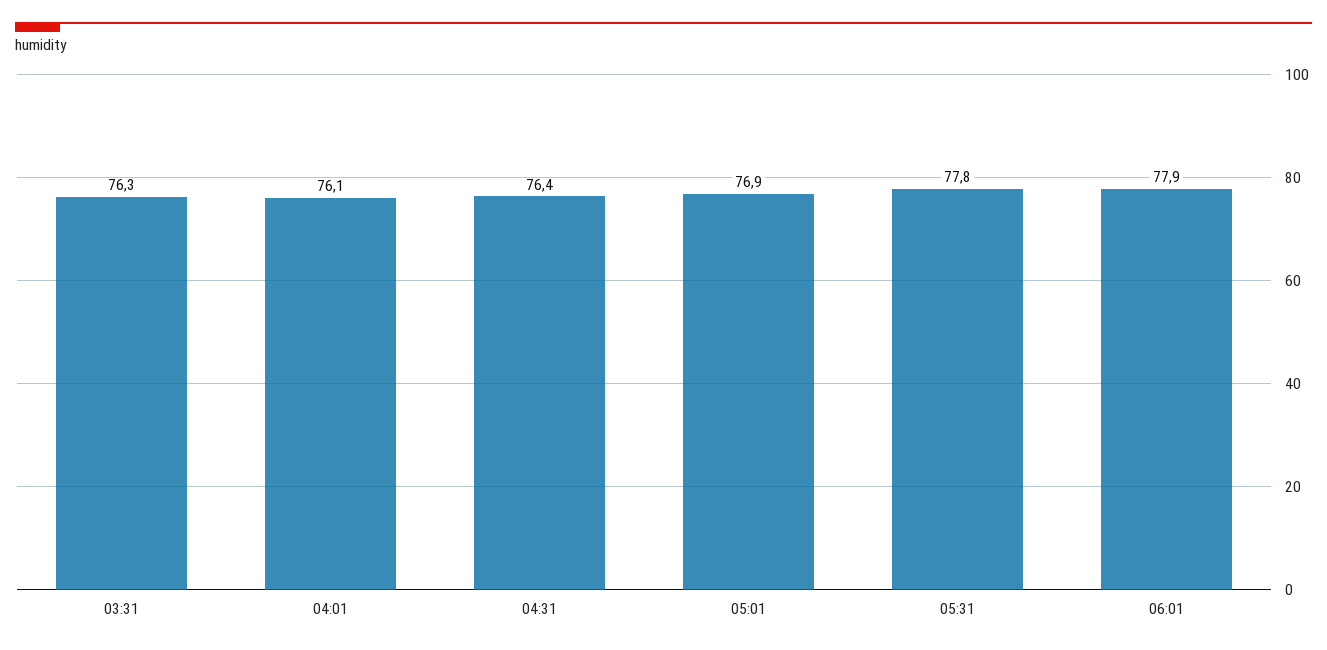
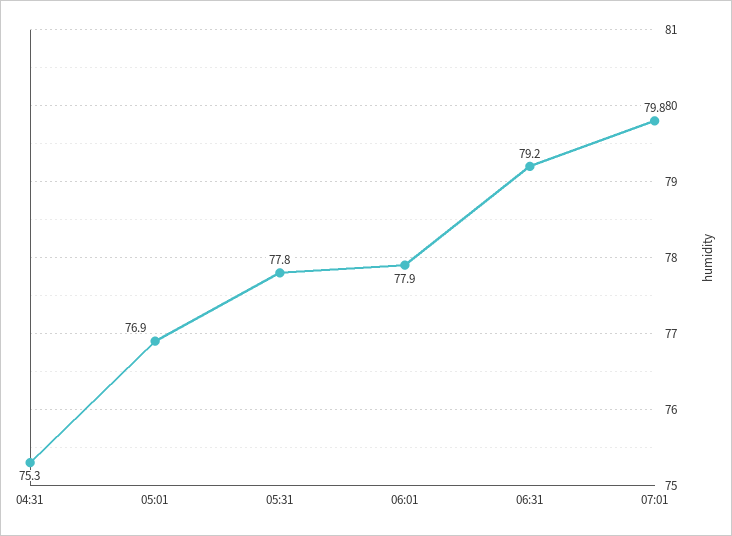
03:31: 76.3 -> none
04:01: 76.1 -> none
04:31: 76.4 -> 75.3
06:31: none -> 79.2
07:01: none -> 79.8

